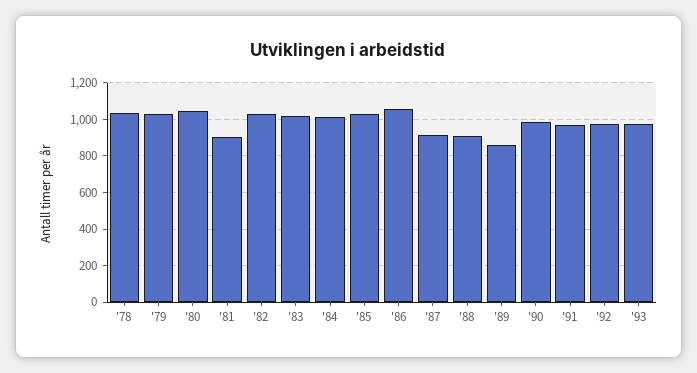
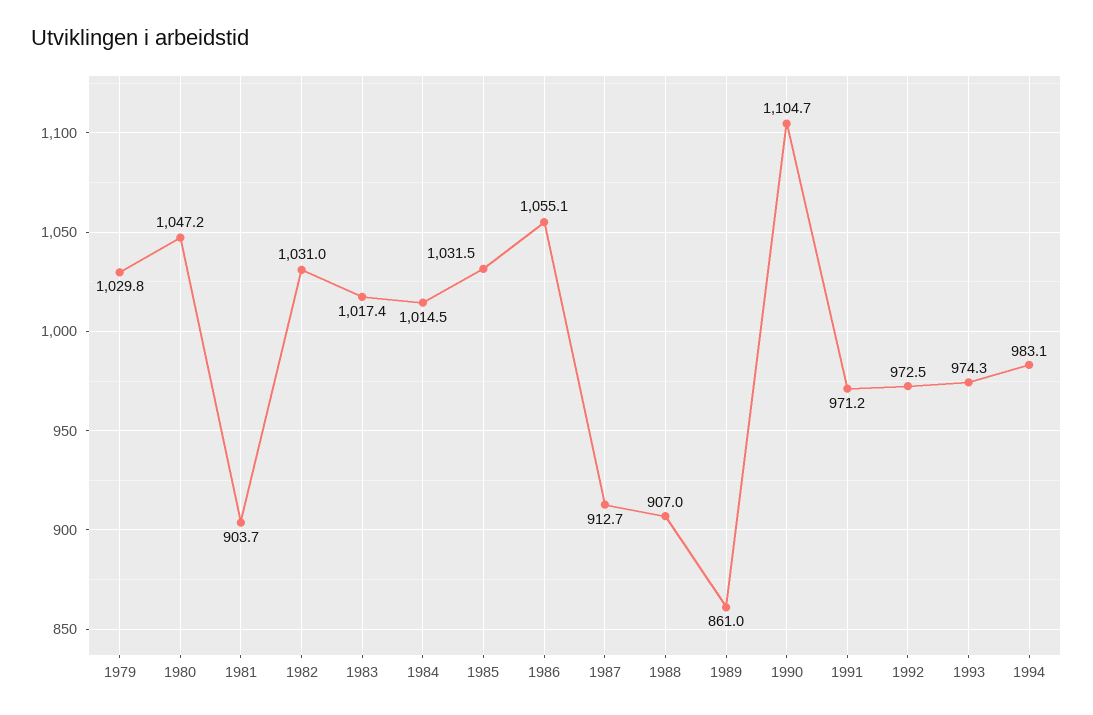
'78: 1050 -> none
'90: 1000 -> 1104.7
1994: none -> 983.1

